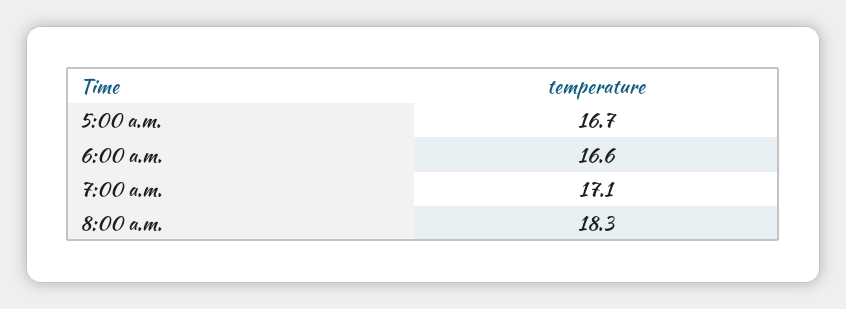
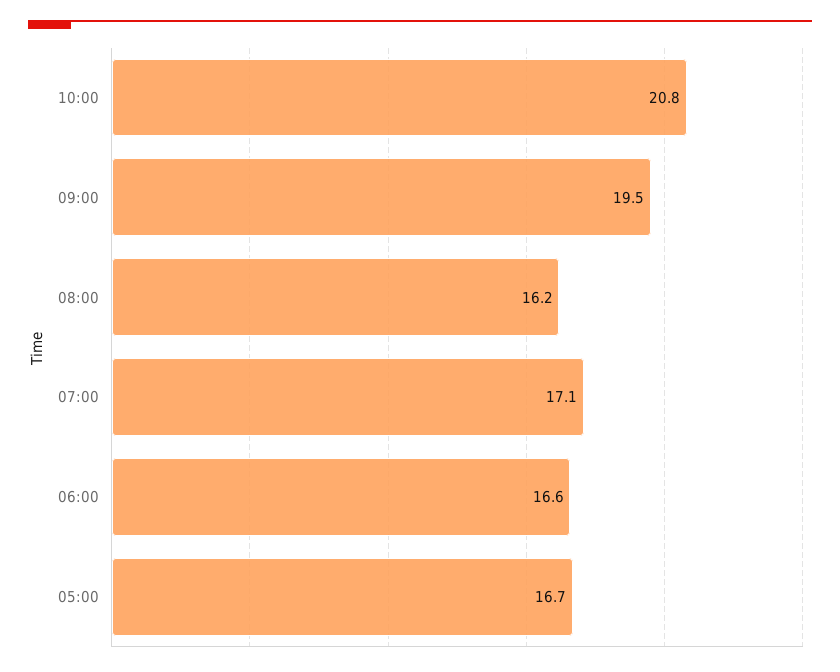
8:00 a.m.: 18.3 -> 16.2
10:00: none -> 20.8
09:00: none -> 19.5

